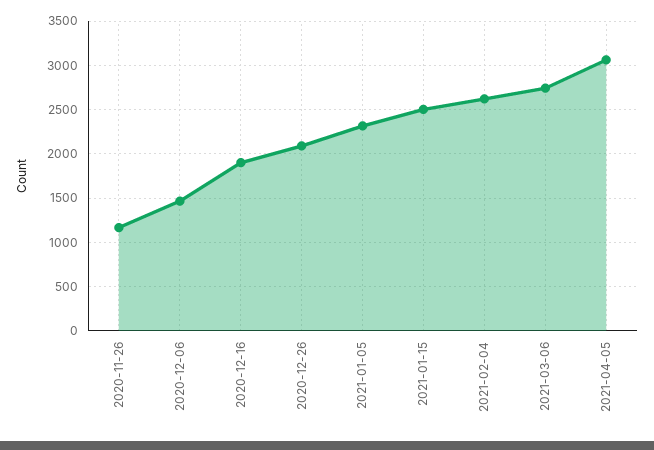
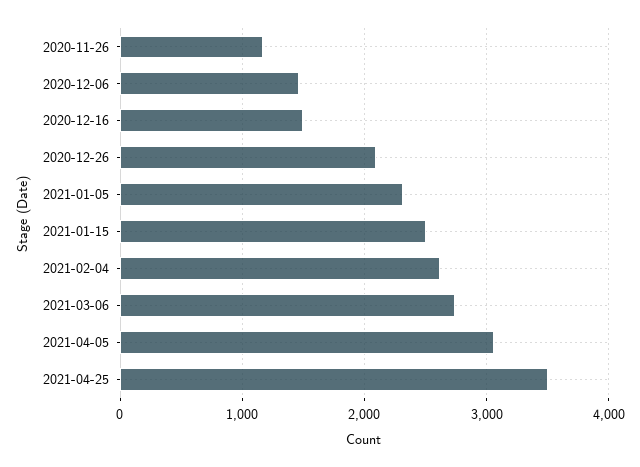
2020-12-16: 1900 -> 1500
2021-04-25: none -> 3500

